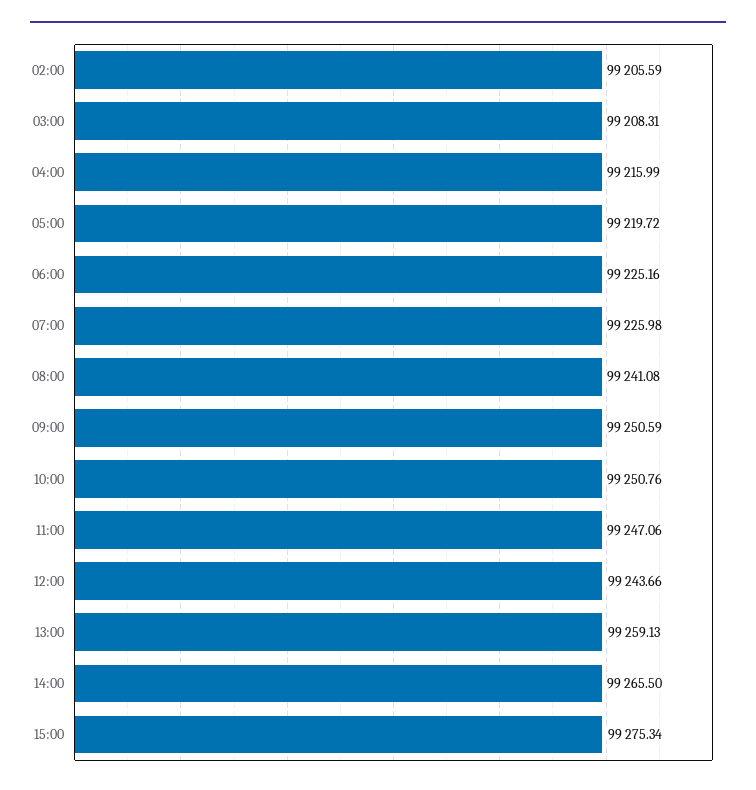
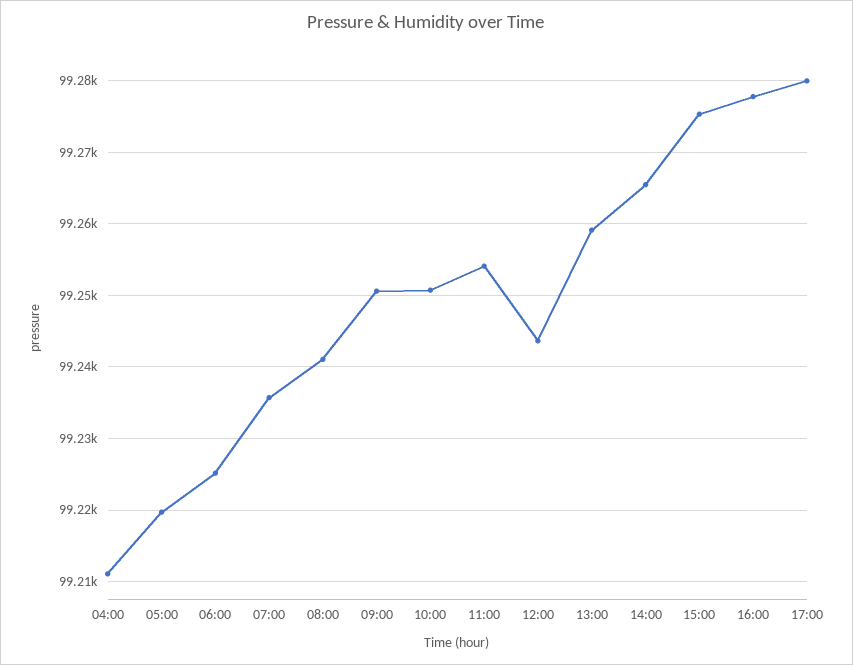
02:00: 99205.59 -> none
03:00: 99208.31 -> none
04:00: 99215.99 -> 99211
07:00: 99225.98 -> 99236
11:00: 99247.06 -> 99254
16:00: none -> 99278
17:00: none -> 99280

